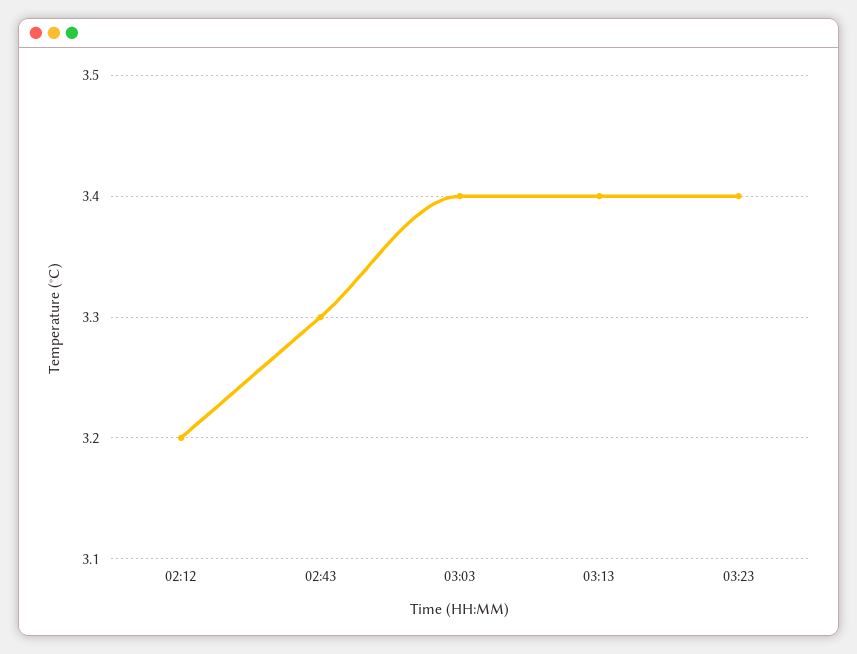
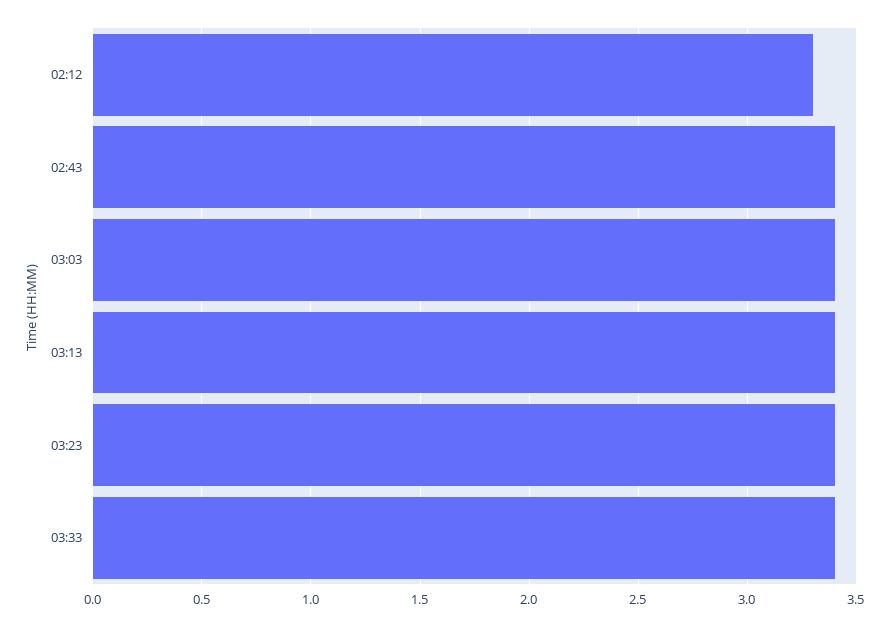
02:12: 3.2 -> 3.3
02:43: 3.3 -> 3.4
03:33: none -> 3.4

